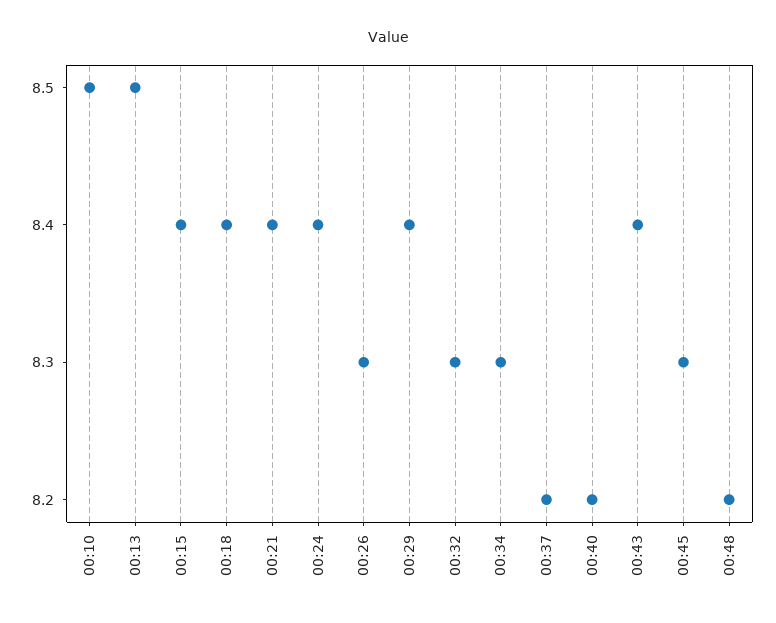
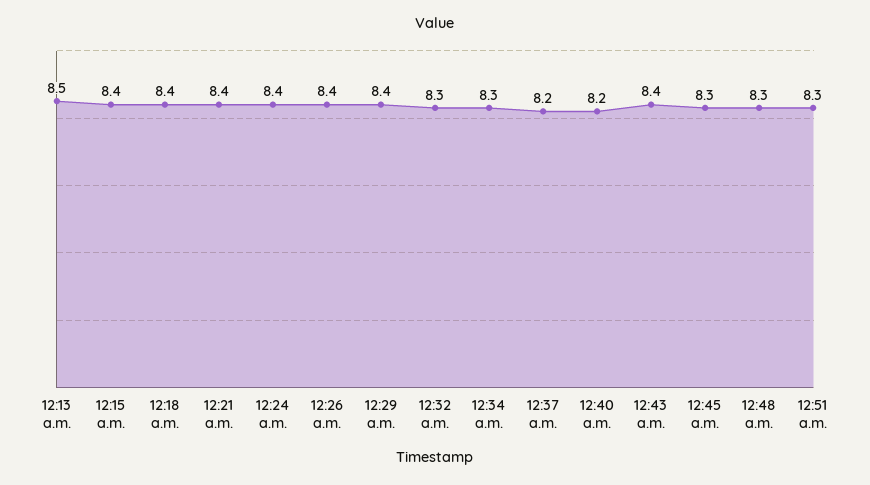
00:10: 8.5 -> none
00:26: 8.3 -> 8.4
00:48: 8.2 -> 8.3
12:51 a.m.: none -> 8.3

